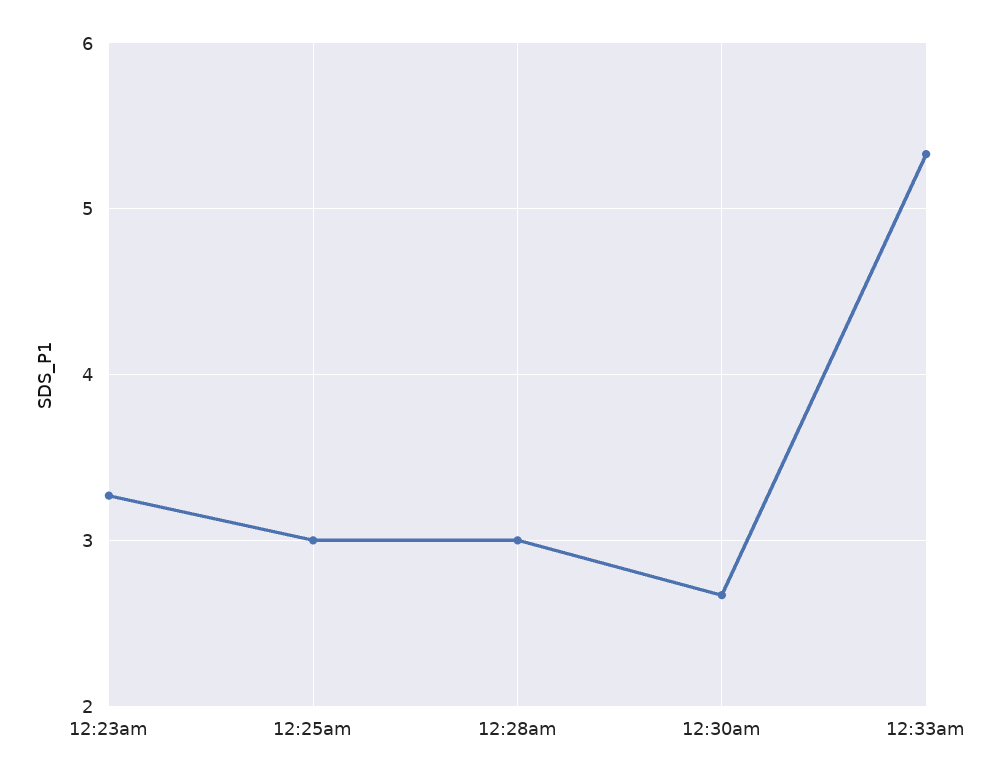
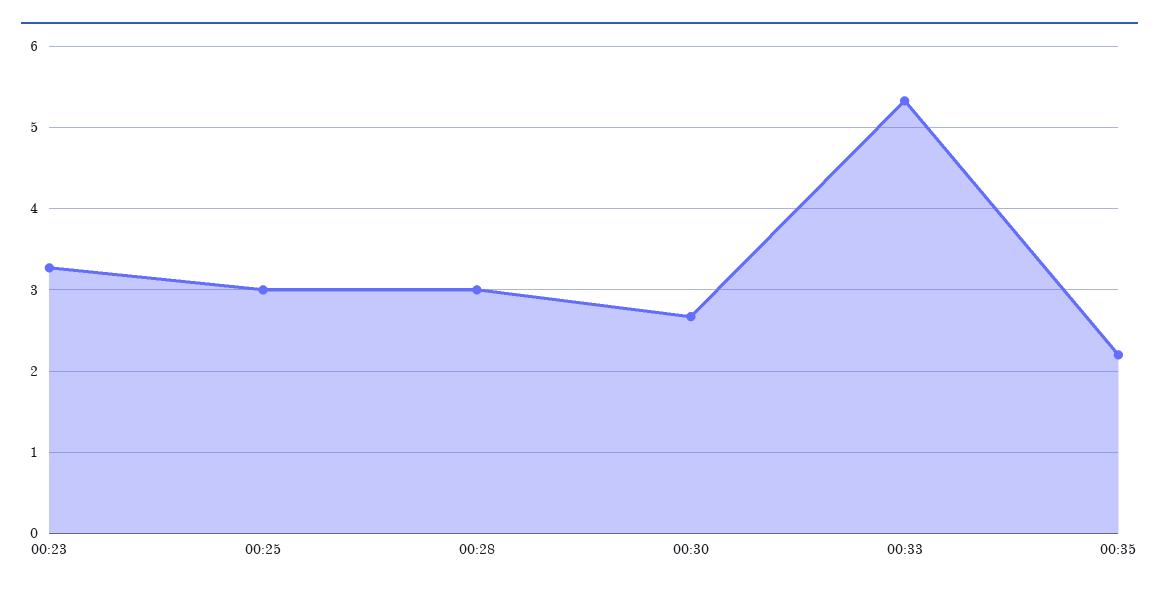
00:35: none -> 2.2

